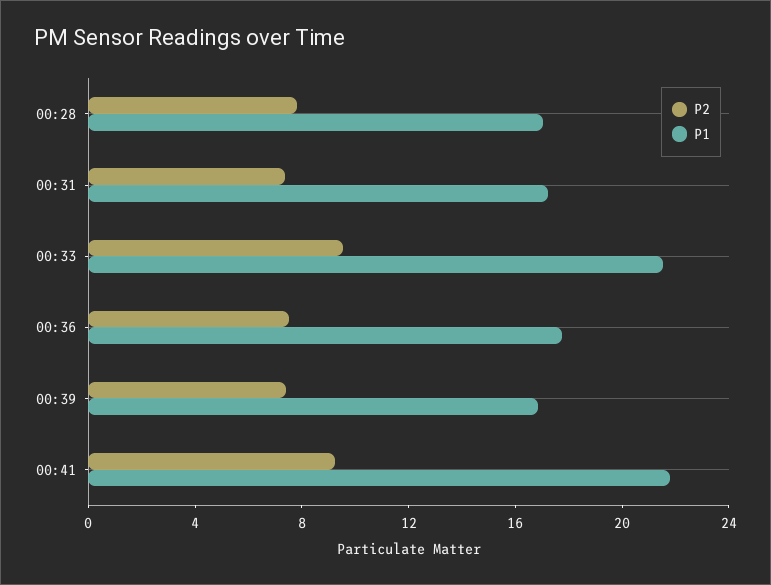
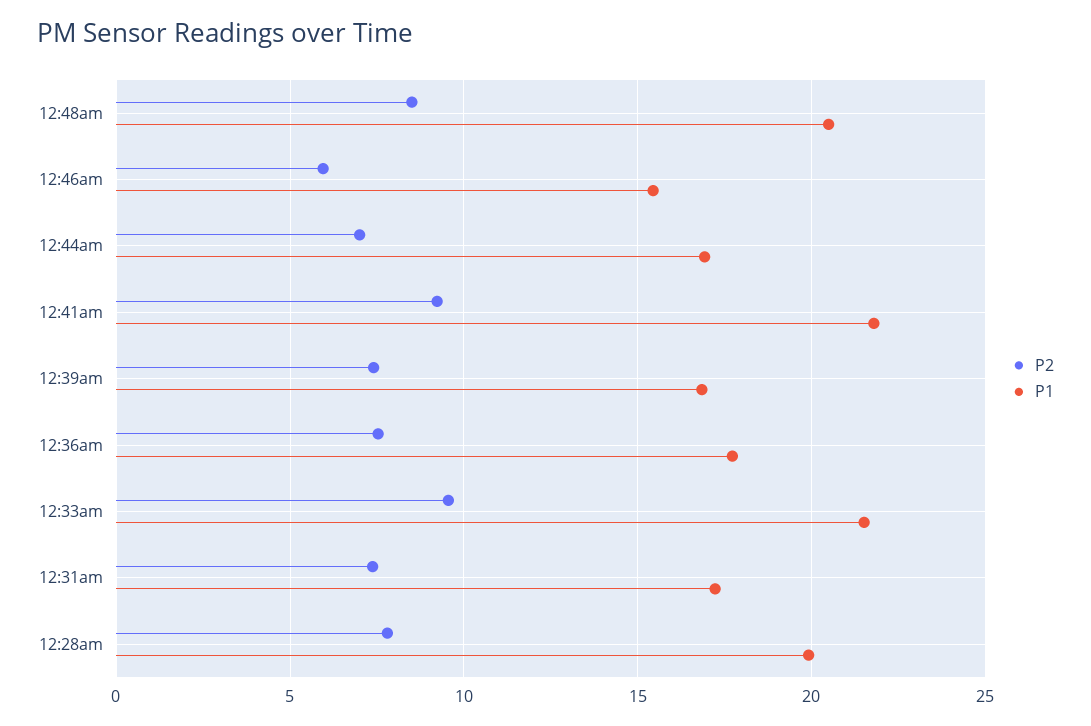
P1, 00:28: 17 -> 20
P2, 12:48am: none -> 8.5
P1, 12:48am: none -> 20.5
P2, 12:46am: none -> 6
P1, 12:46am: none -> 15.5
P2, 12:44am: none -> 7
P1, 12:44am: none -> 17

